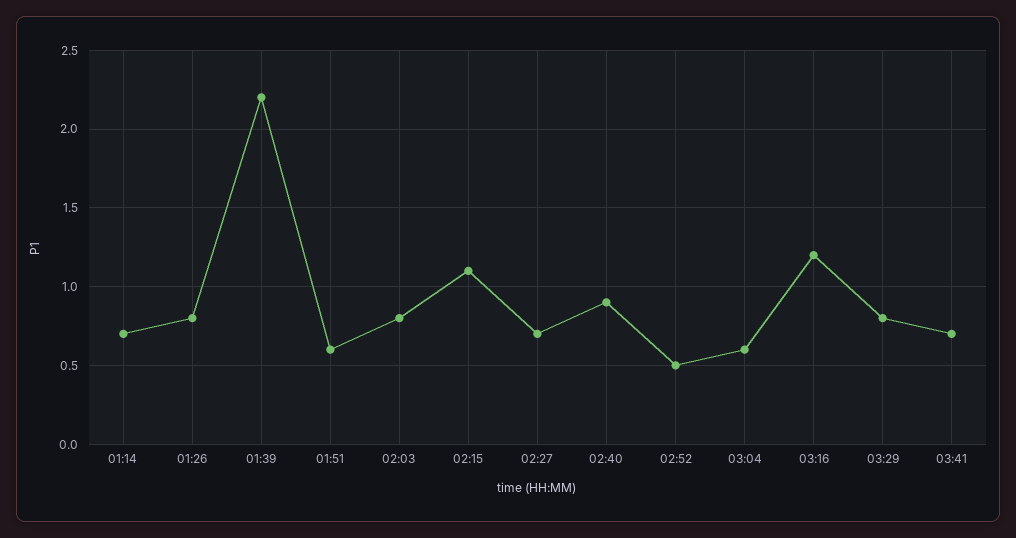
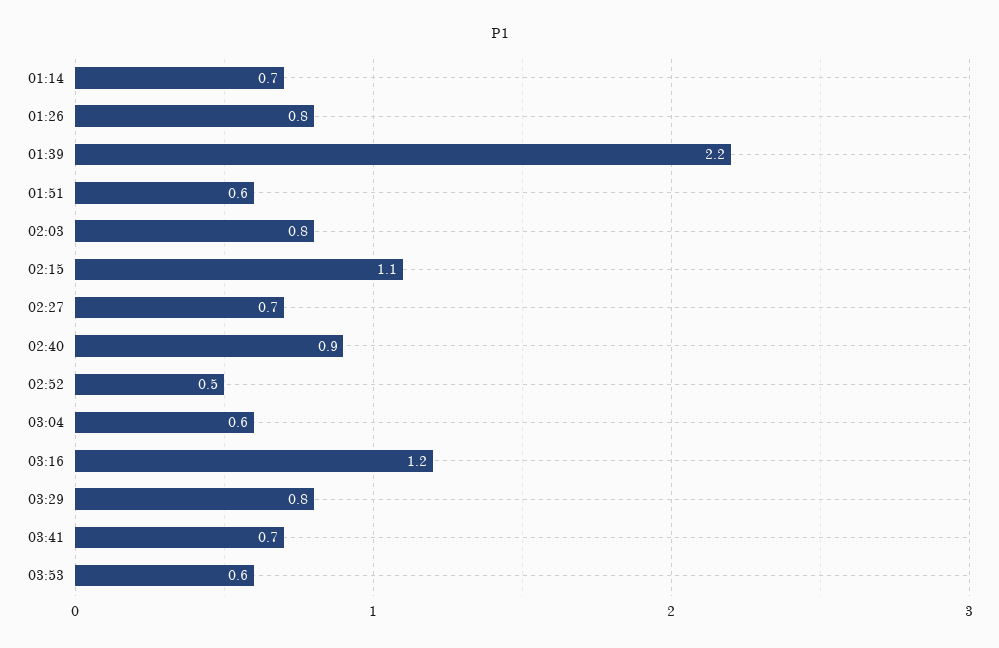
03:53: none -> 0.6

